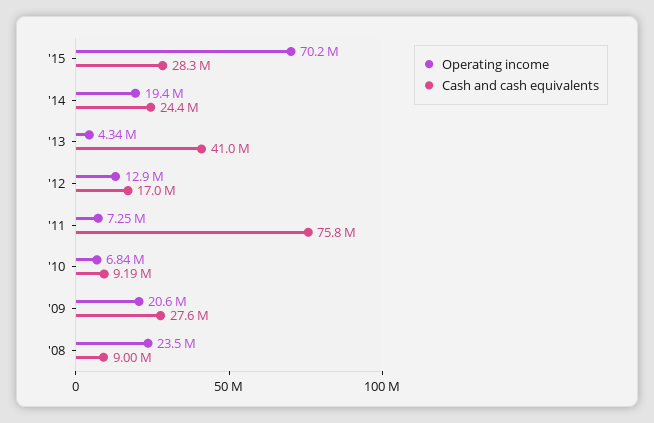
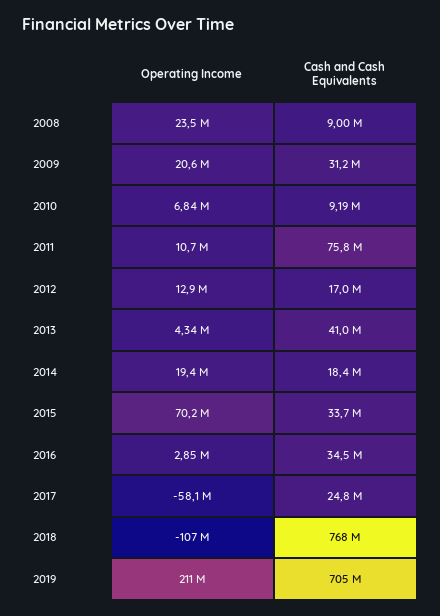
Cash and cash equivalents, '15: 28300000 -> 33700000
Cash and cash equivalents, '14: 24400000 -> 18400000
Operating income, '11: 7250000 -> 10700000
Cash and cash equivalents, '09: 27600000 -> 31200000
Operating income, 2016: none -> 2850000
Cash and cash equivalents, 2016: none -> 34500000
Operating income, 2017: none -> -58100000
Cash and cash equivalents, 2017: none -> 24800000
Operating income, 2018: none -> -107000000
Cash and cash equivalents, 2018: none -> 768000000
Operating income, 2019: none -> 211000000
Cash and cash equivalents, 2019: none -> 705000000

